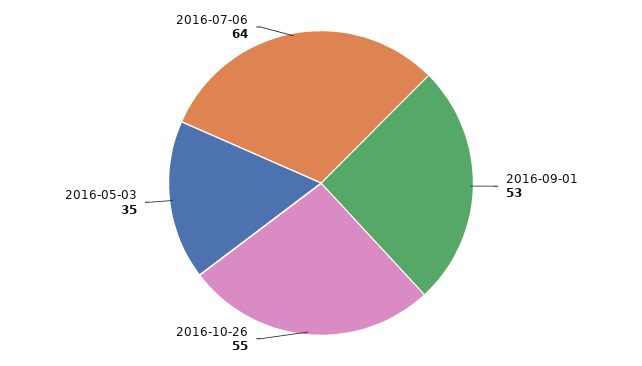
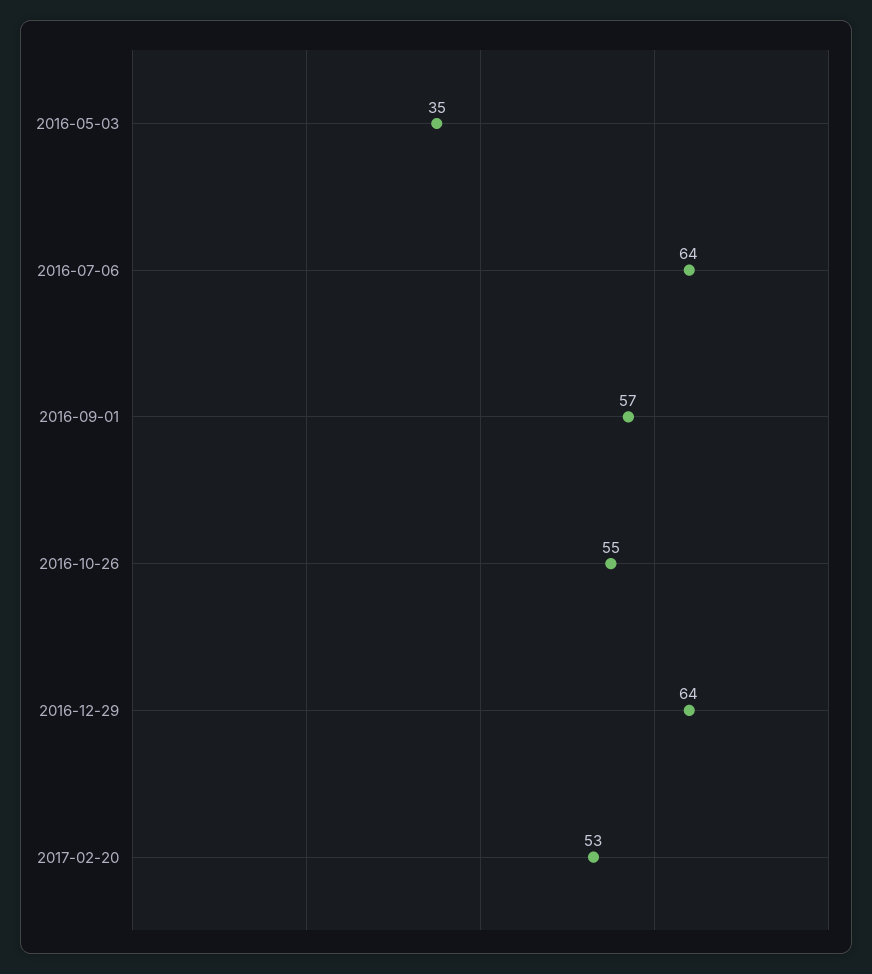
2016-09-01: 53 -> 57
2016-12-29: none -> 64
2017-02-20: none -> 53

